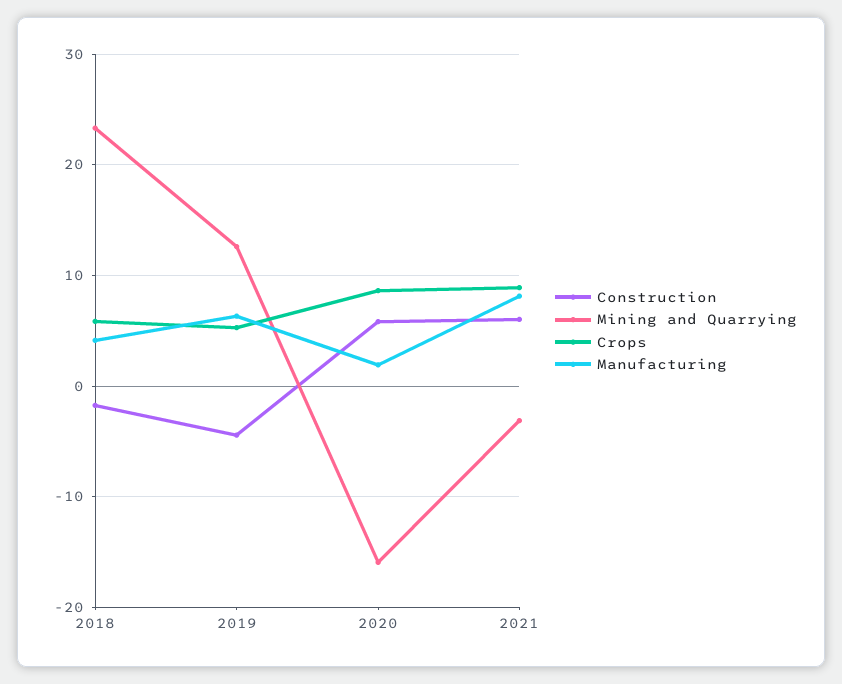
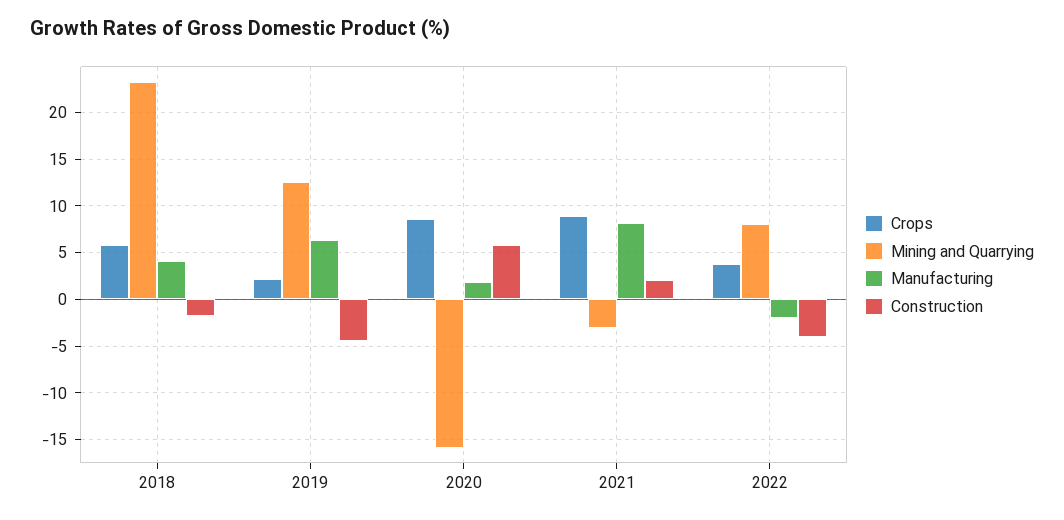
Crops, 2019: 5 -> 2
Construction, 2021: 6 -> 2
Crops, 2022: none -> 4
Mining and Quarrying, 2022: none -> 8
Manufacturing, 2022: none -> -2
Construction, 2022: none -> -4

